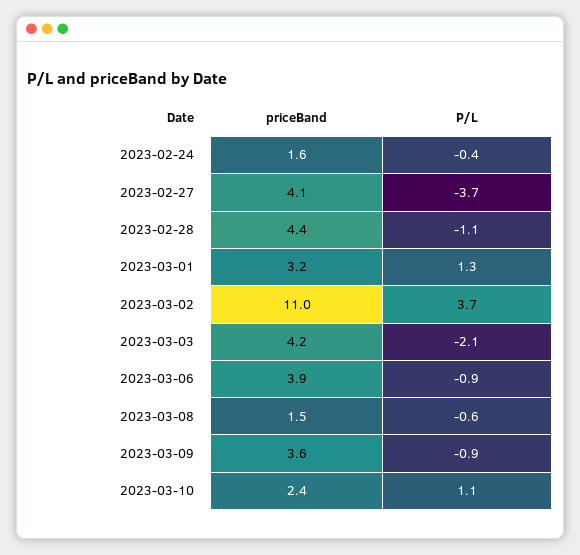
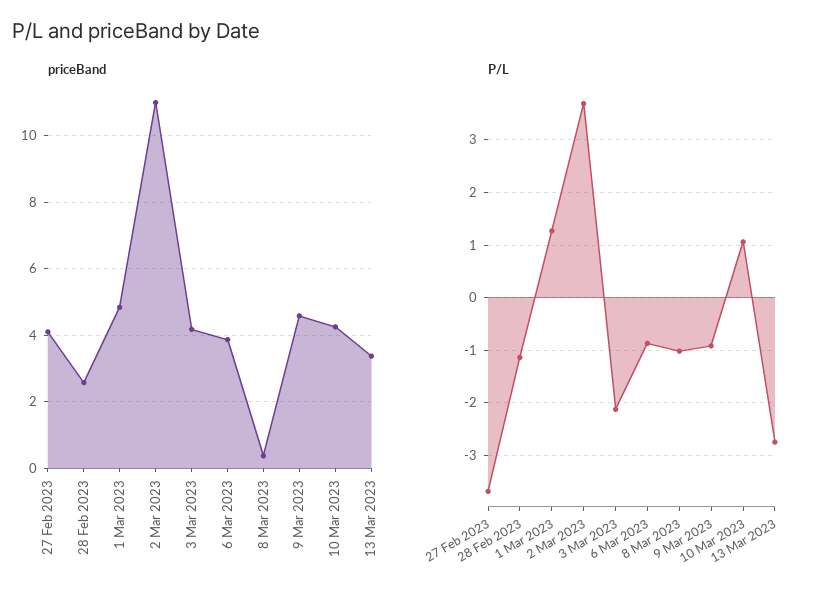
priceBand, 2023-02-24: 1.6 -> none
P/L, 2023-02-24: -0.4 -> none
priceBand, 2023-02-28: 4.4 -> 2.6
priceBand, 2023-03-01: 3.2 -> 4.8
priceBand, 2023-03-08: 1.5 -> 0.4
P/L, 2023-03-08: -0.6 -> -1
priceBand, 2023-03-09: 3.6 -> 4.6
priceBand, 2023-03-10: 2.4 -> 4.2
priceBand, 13 Mar 2023: none -> 3.4
P/L, 13 Mar 2023: none -> -2.8

